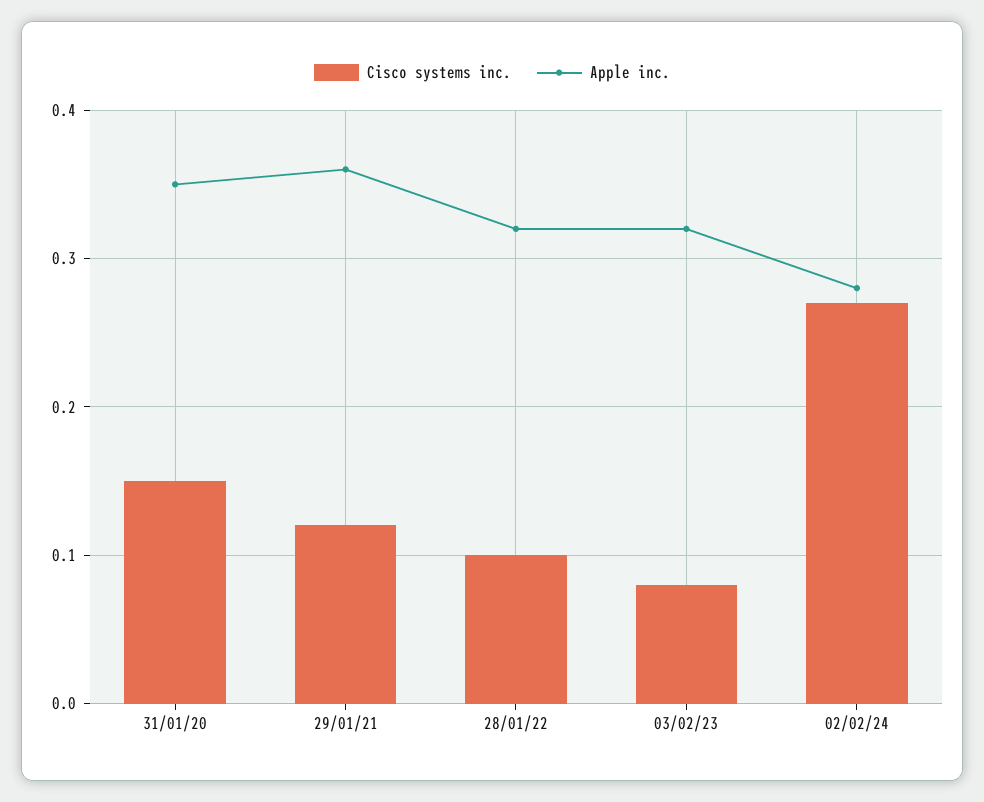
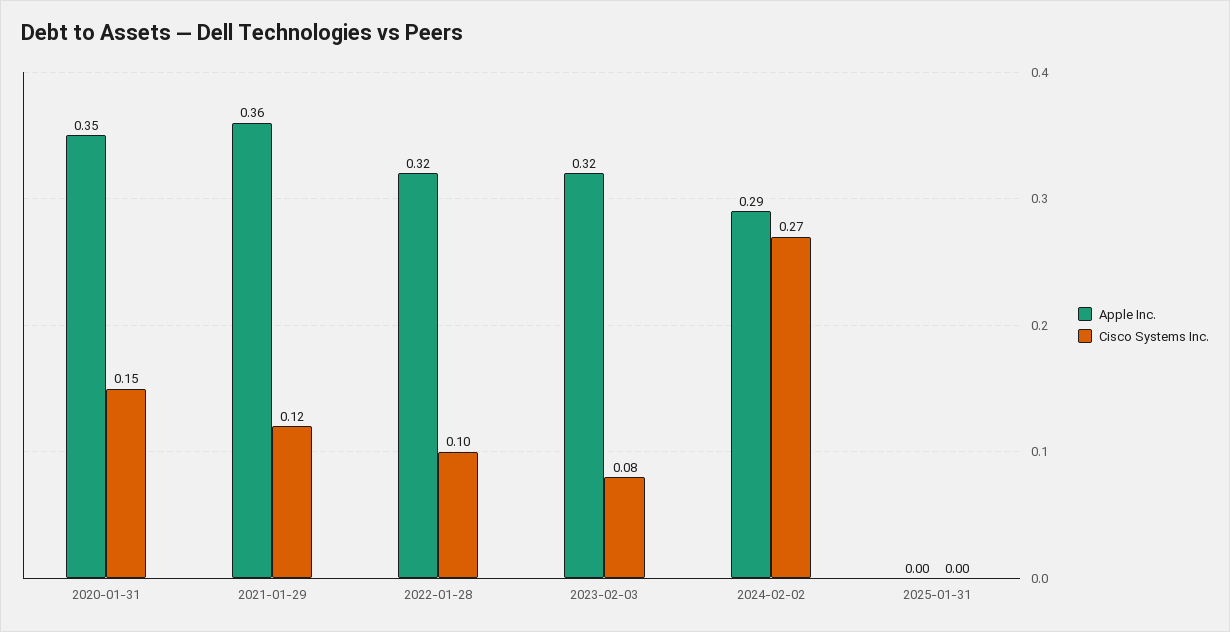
Apple inc., 02/02/24: 0.28 -> 0.29
Apple inc., 2025-01-31: none -> 0
Cisco systems inc., 2025-01-31: none -> 0

